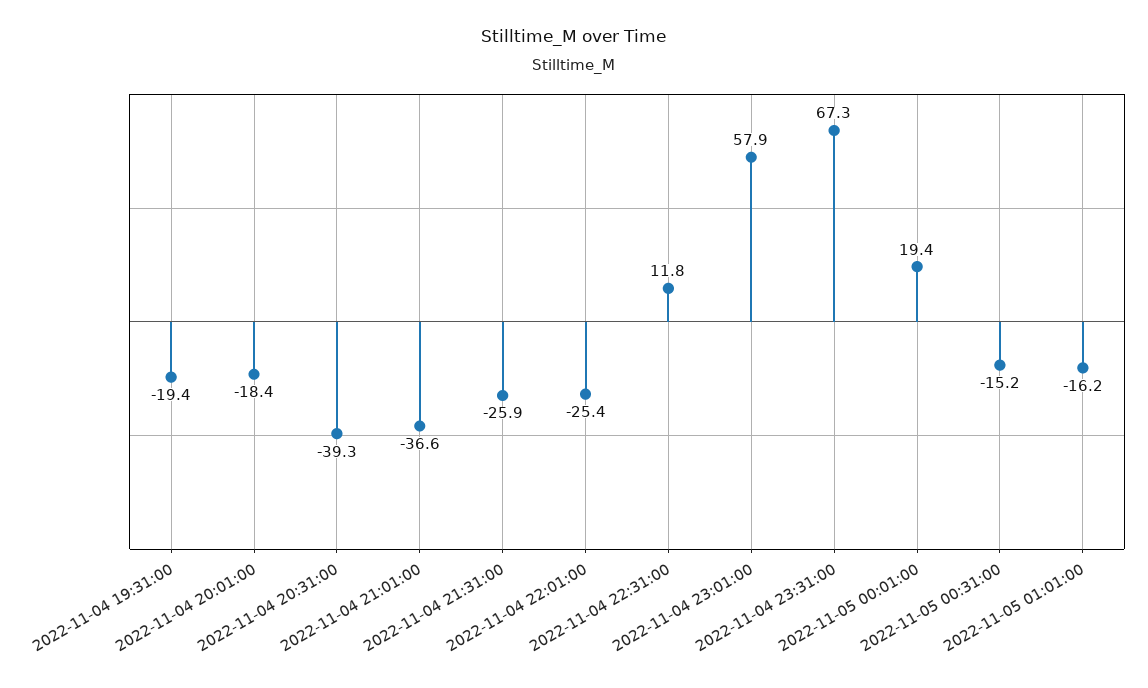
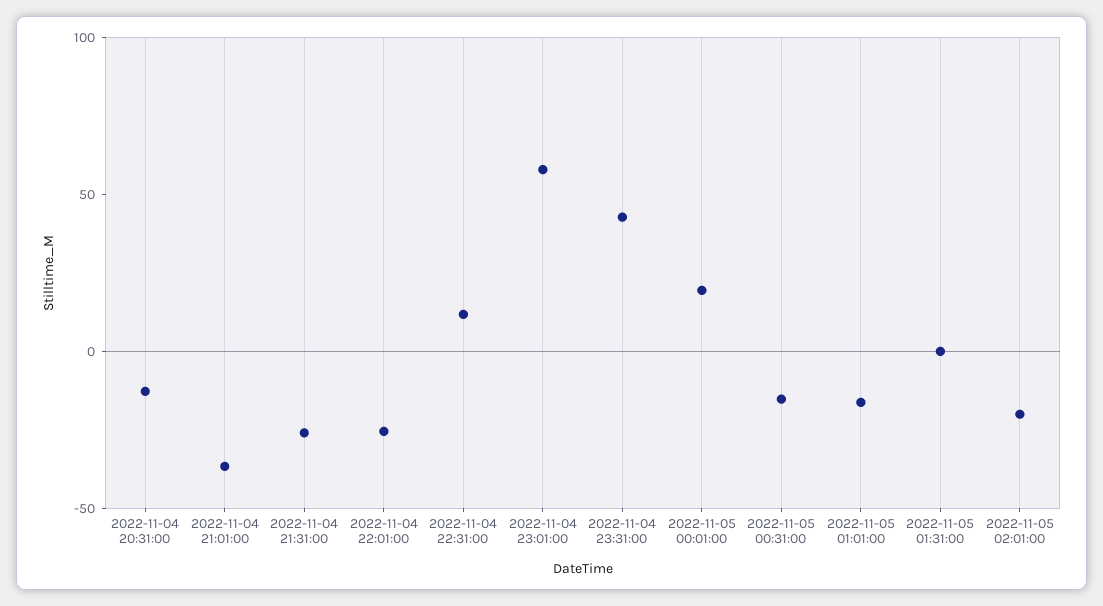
2022-11-04 19:31:00: -19.4 -> none
2022-11-04 20:01:00: -18.4 -> none
2022-11-04 20:31:00: -39.3 -> -10
2022-11-04 23:31:00: 67.3 -> 40
2022-11-05 01:31:00: none -> 0
2022-11-05 02:01:00: none -> -20

